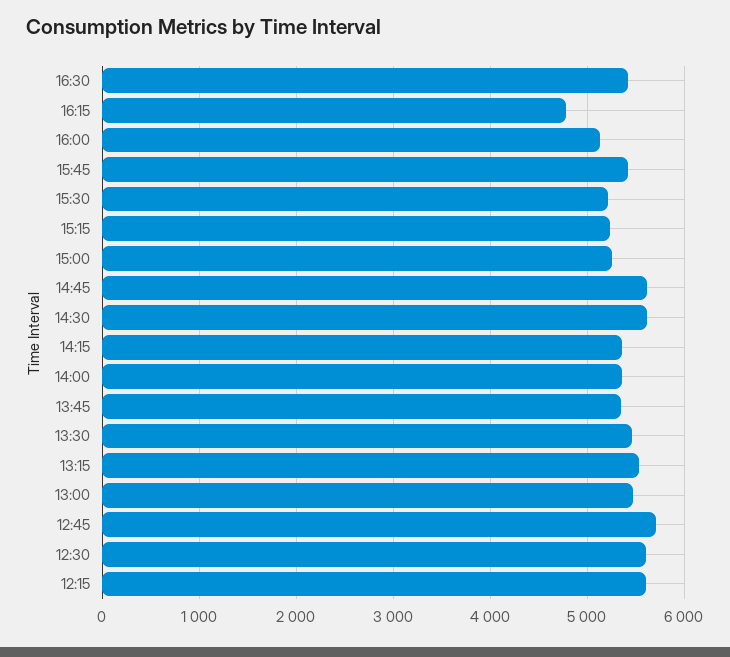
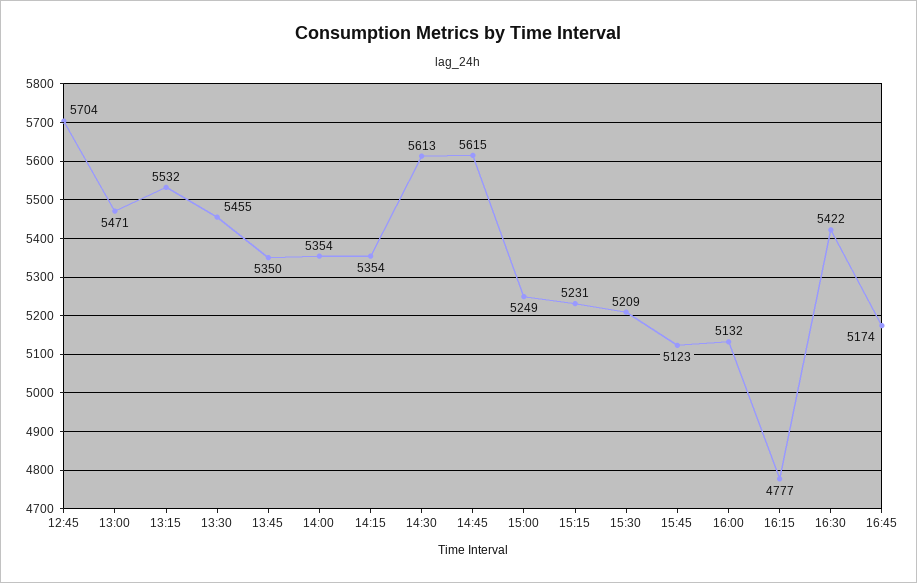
15:45: 5400 -> 5123
12:30: 5600 -> none
12:15: 5600 -> none
16:45: none -> 5174

